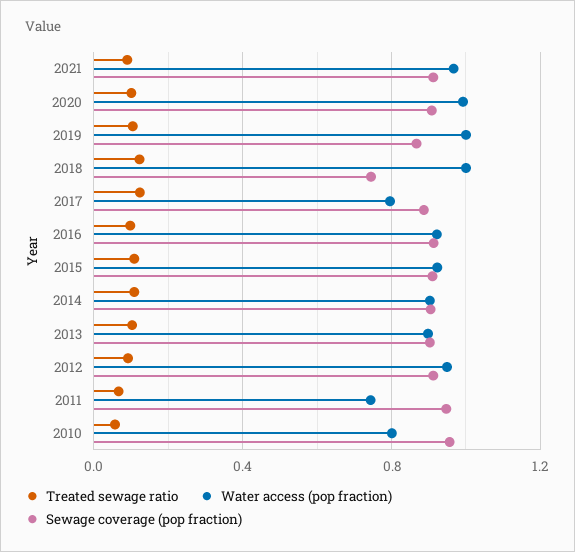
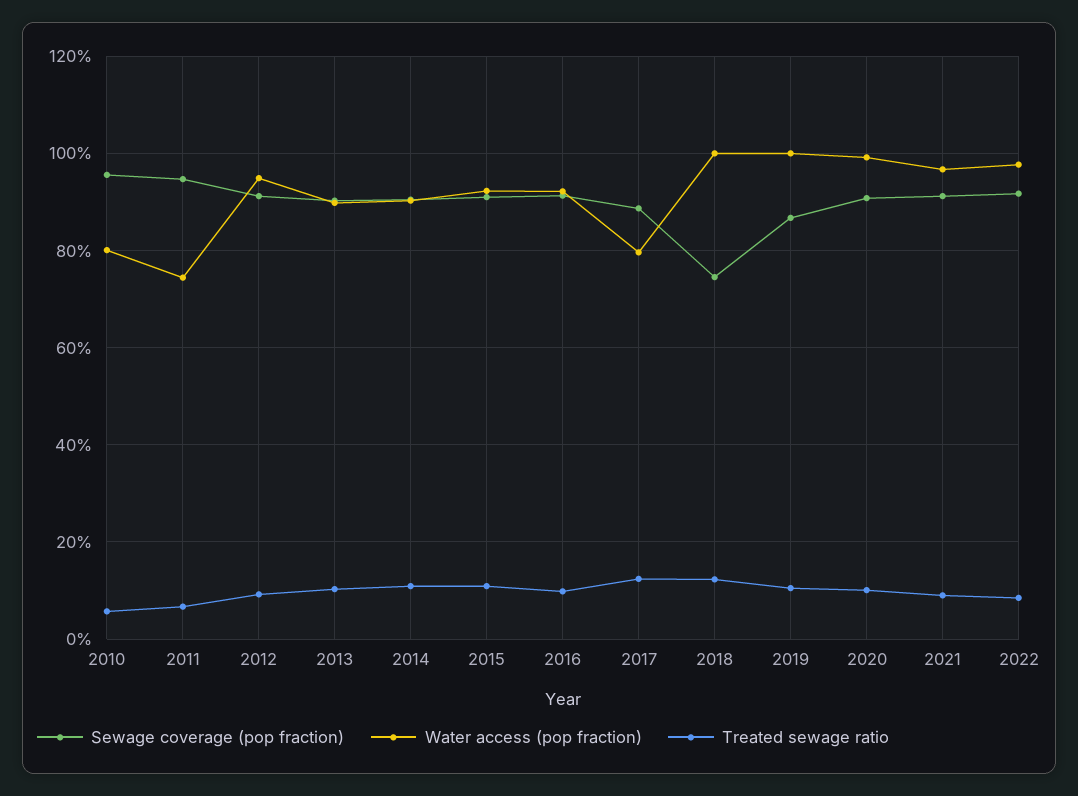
Sewage coverage (pop fraction), 2022: none -> 0.92
Water access (pop fraction), 2022: none -> 0.98
Treated sewage ratio, 2022: none -> 0.08

